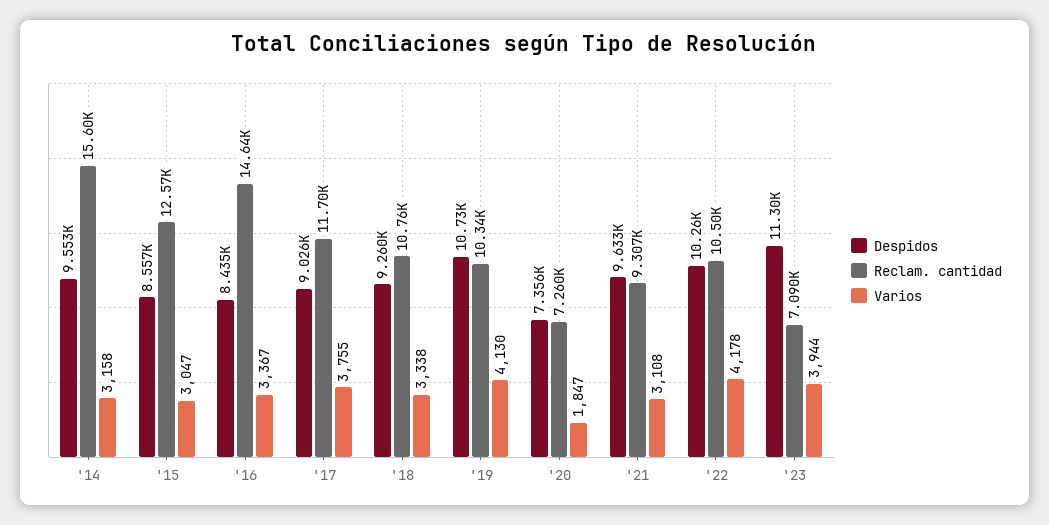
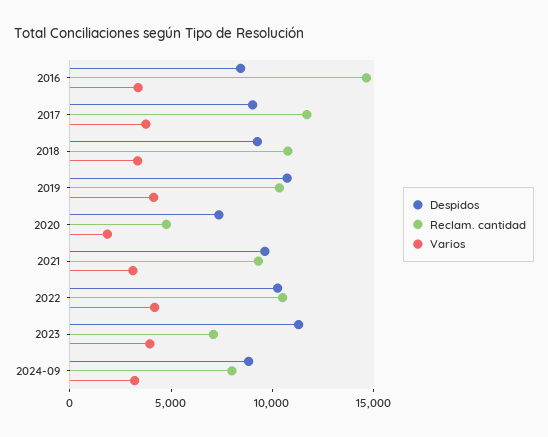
Despidos, '14: 9553 -> none
Reclam. cantidad, '14: 15600 -> none
Varios, '14: 3158 -> none
Despidos, '15: 8557 -> none
Reclam. cantidad, '15: 12570 -> none
Varios, '15: 3047 -> none
Reclam. cantidad, '20: 7260 -> 5000
Despidos, 2024-09: none -> 9000
Reclam. cantidad, 2024-09: none -> 8000
Varios, 2024-09: none -> 3000

